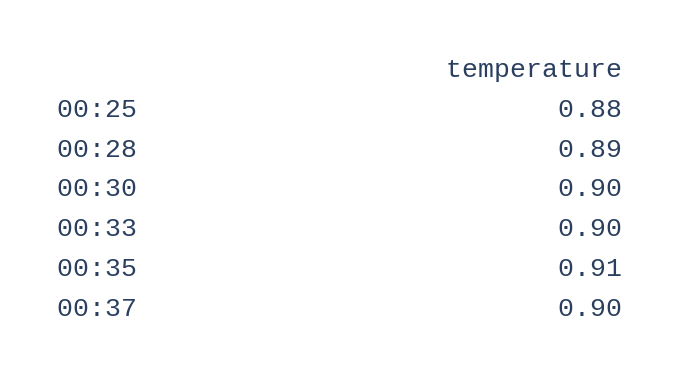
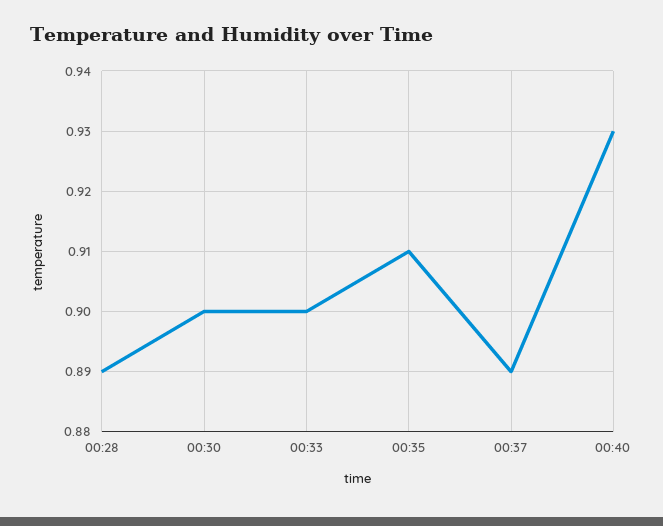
00:25: 0.88 -> none
00:37: 0.9 -> 0.89
00:40: none -> 0.93

